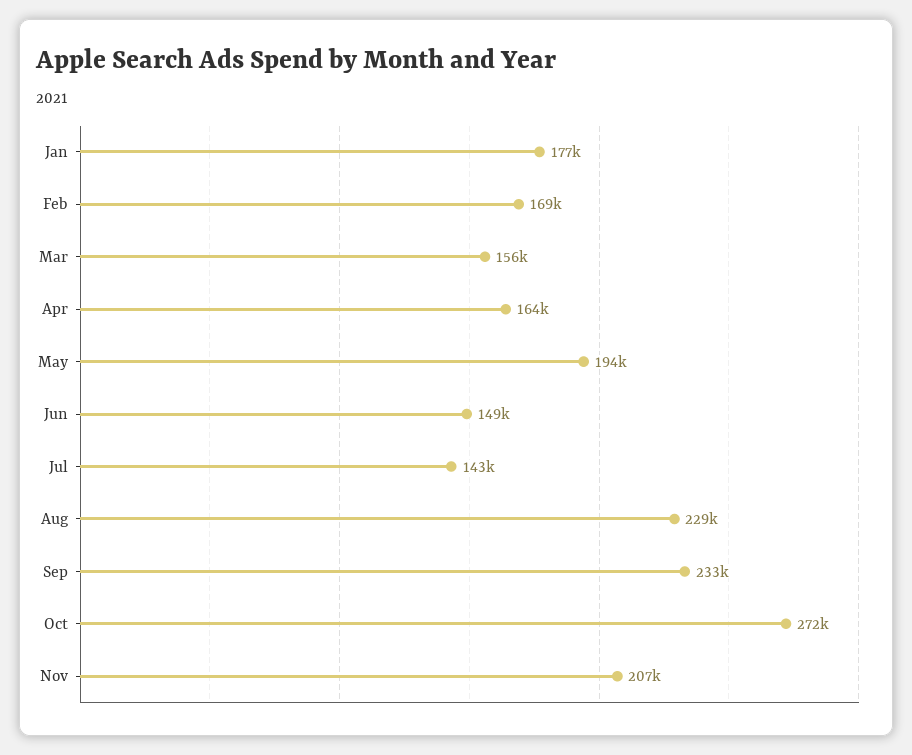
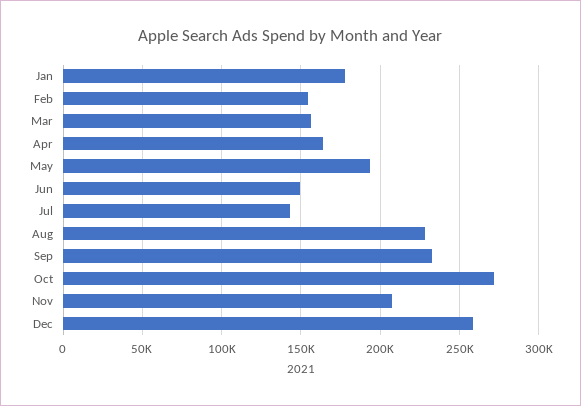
Feb: 169000 -> 155000
Dec: none -> 260000

